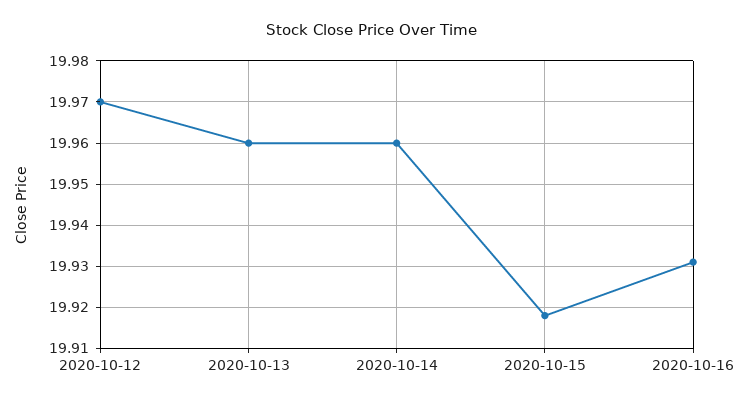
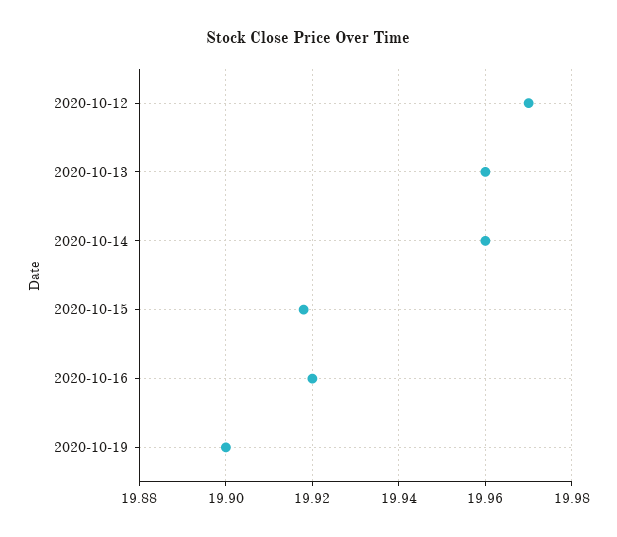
2020-10-16: 19.93 -> 19.92
2020-10-19: none -> 19.9

